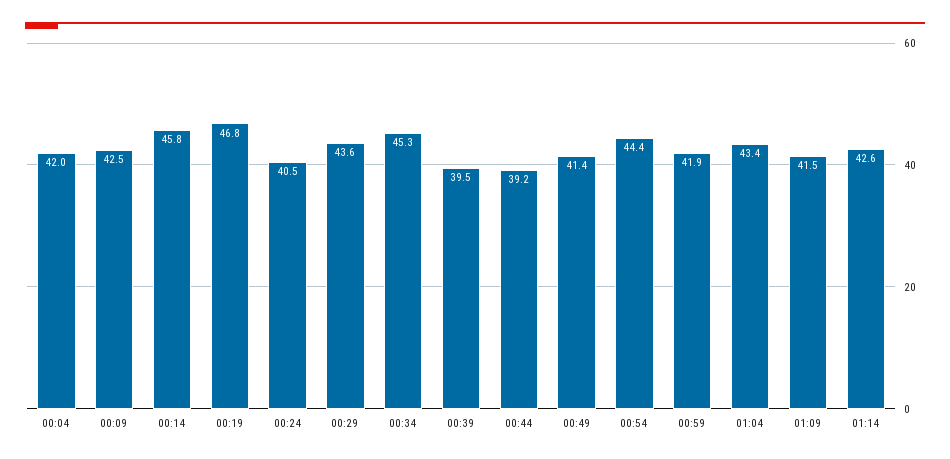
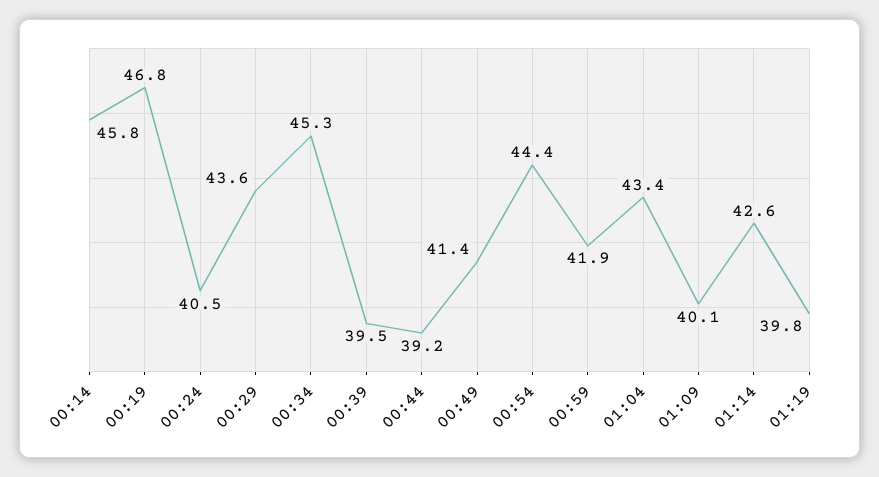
00:04: 42 -> none
00:09: 42.5 -> none
01:09: 41.5 -> 40.1
01:19: none -> 39.8

